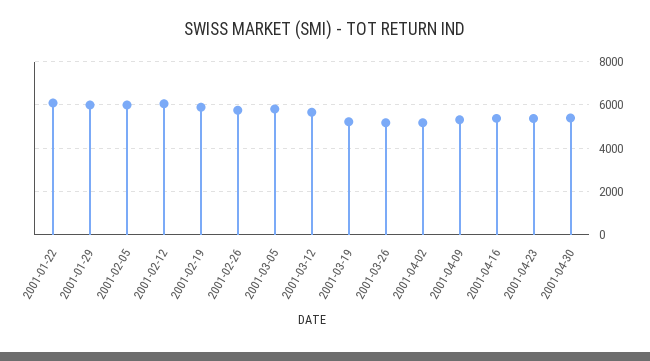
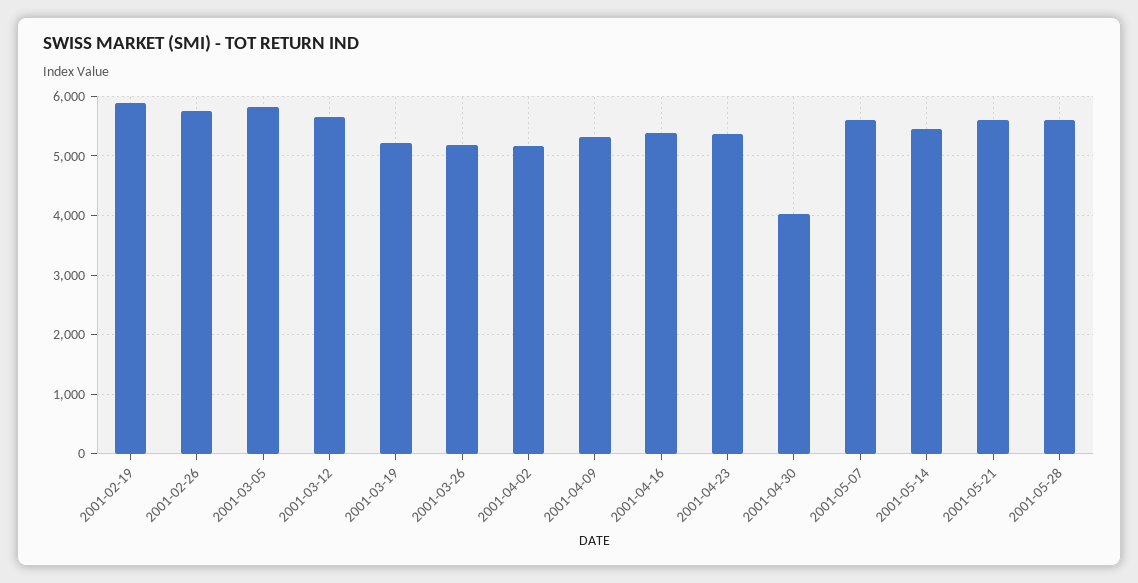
2001-01-22: 6000 -> none
2001-01-29: 6000 -> none
2001-02-05: 6000 -> none
2001-02-12: 6000 -> none
2001-04-30: 5500 -> 4000
2001-05-07: none -> 5600
2001-05-14: none -> 5400
2001-05-21: none -> 5600
2001-05-28: none -> 5600

